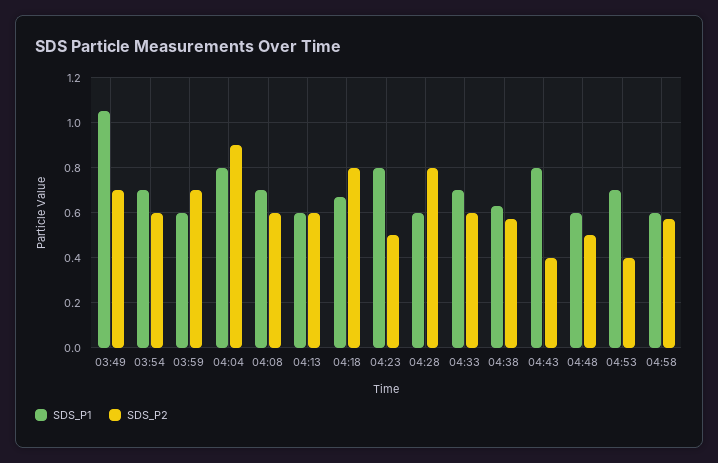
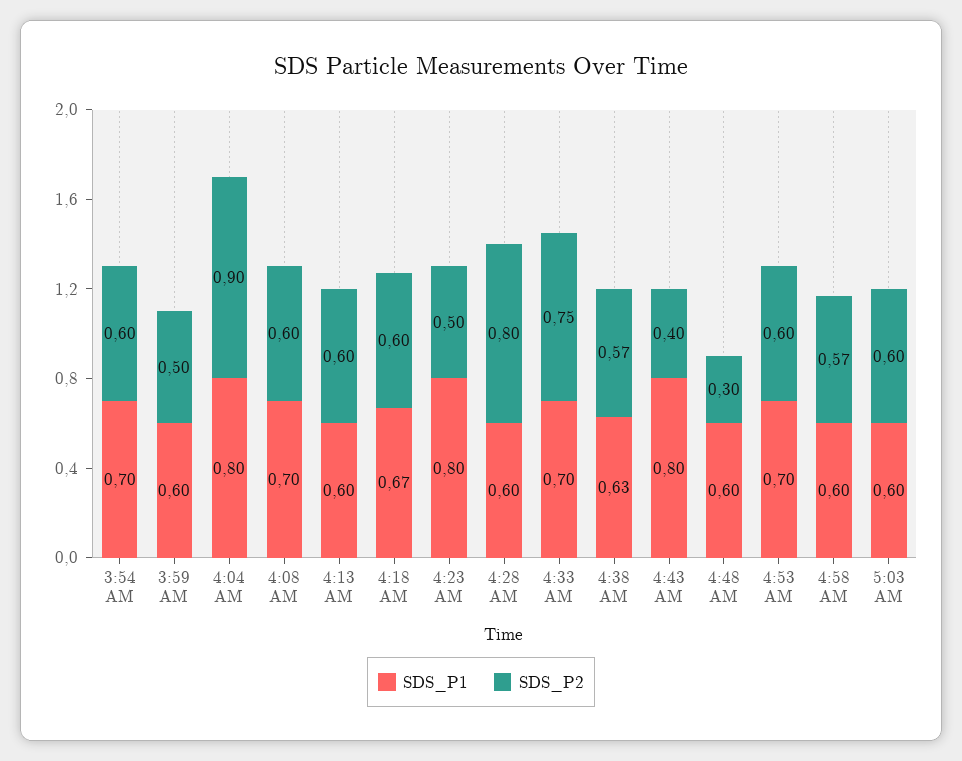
SDS_P1, 03:49: 1.05 -> none
SDS_P2, 03:49: 0.7 -> none
SDS_P2, 03:59: 0.7 -> 0.5
SDS_P2, 04:18: 0.8 -> 0.6
SDS_P2, 04:33: 0.6 -> 0.75
SDS_P2, 04:48: 0.5 -> 0.3
SDS_P2, 04:53: 0.4 -> 0.6
SDS_P1, 5:03 AM: none -> 0.6
SDS_P2, 5:03 AM: none -> 0.6

